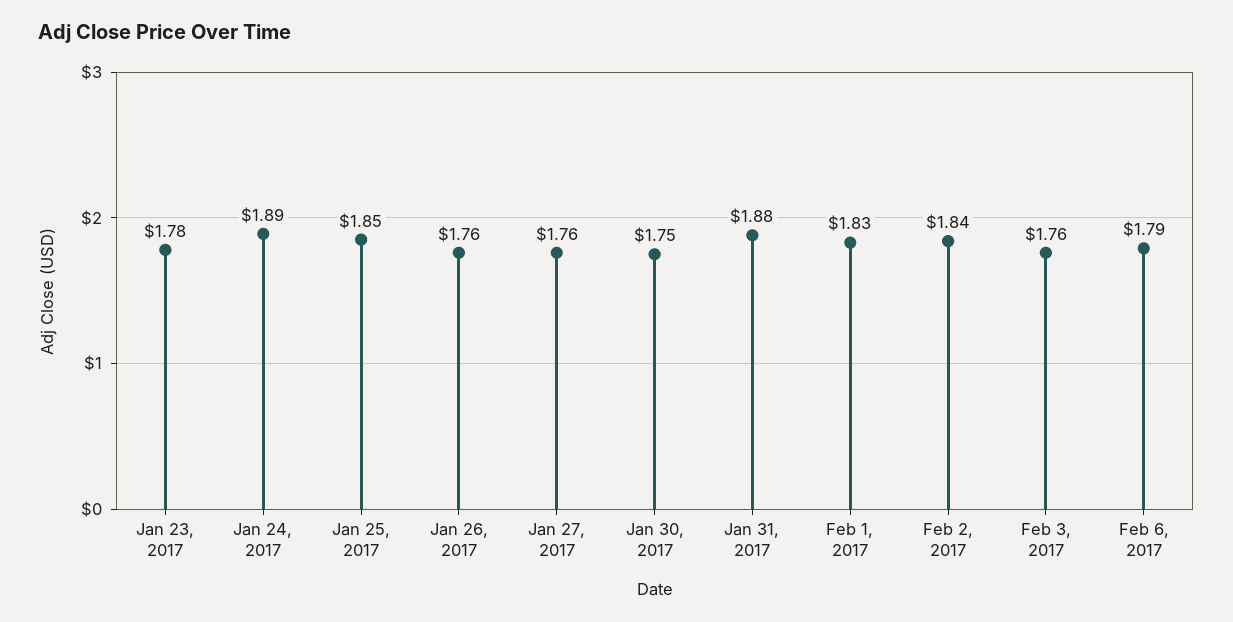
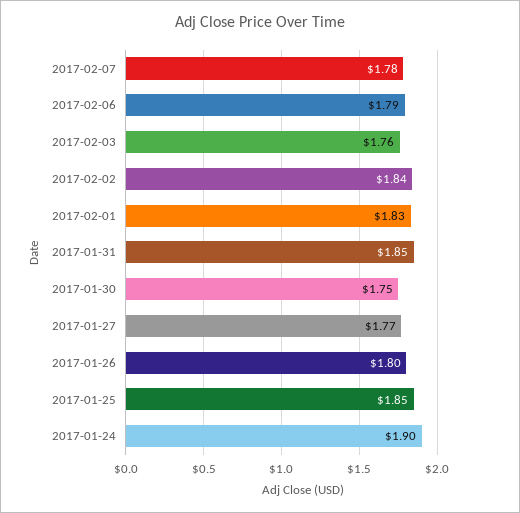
Jan 23, 2017: 1.78 -> none
Jan 24, 2017: 1.89 -> 1.9
Jan 26, 2017: 1.76 -> 1.8
Jan 27, 2017: 1.76 -> 1.77
Jan 31, 2017: 1.88 -> 1.85
2017-02-07: none -> 1.78

